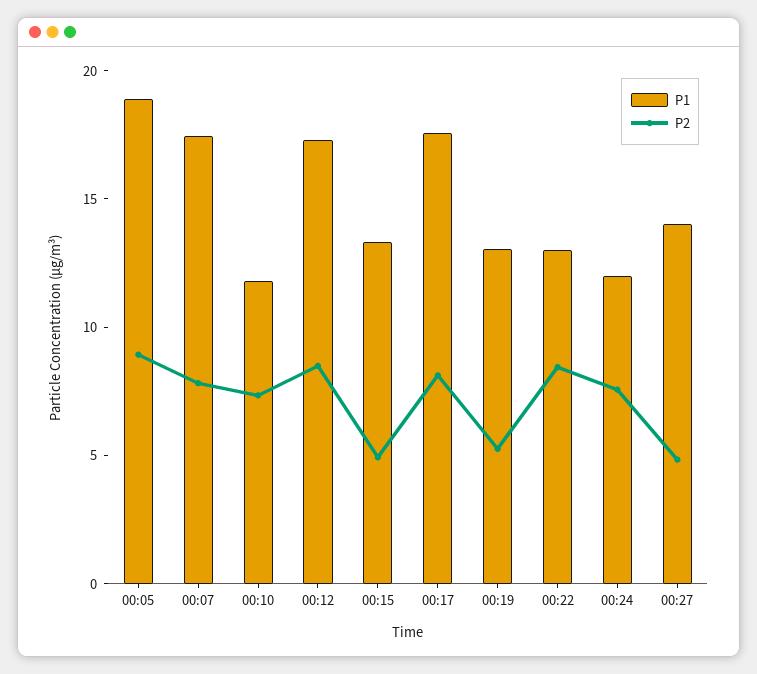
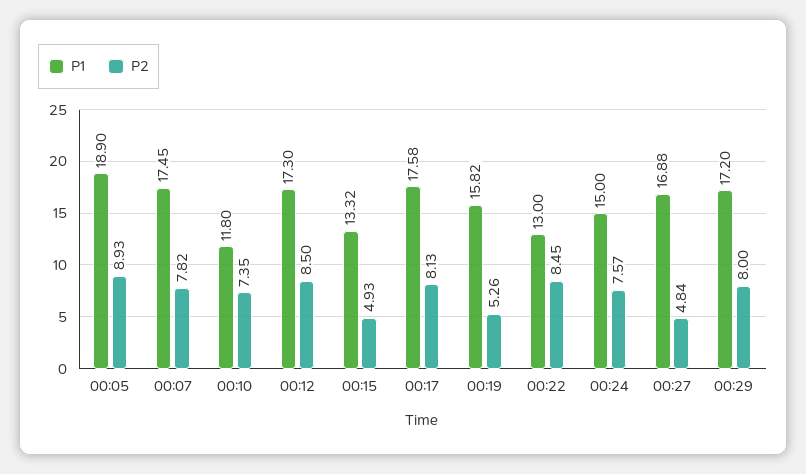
P1, 00:19: 13 -> 15.82
P1, 00:24: 12 -> 15
P1, 00:27: 14 -> 16.88
P1, 00:29: none -> 17.2
P2, 00:29: none -> 8

